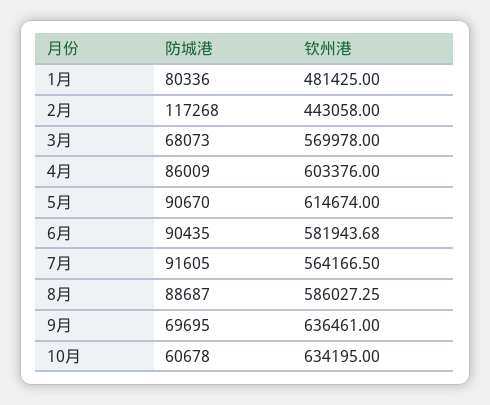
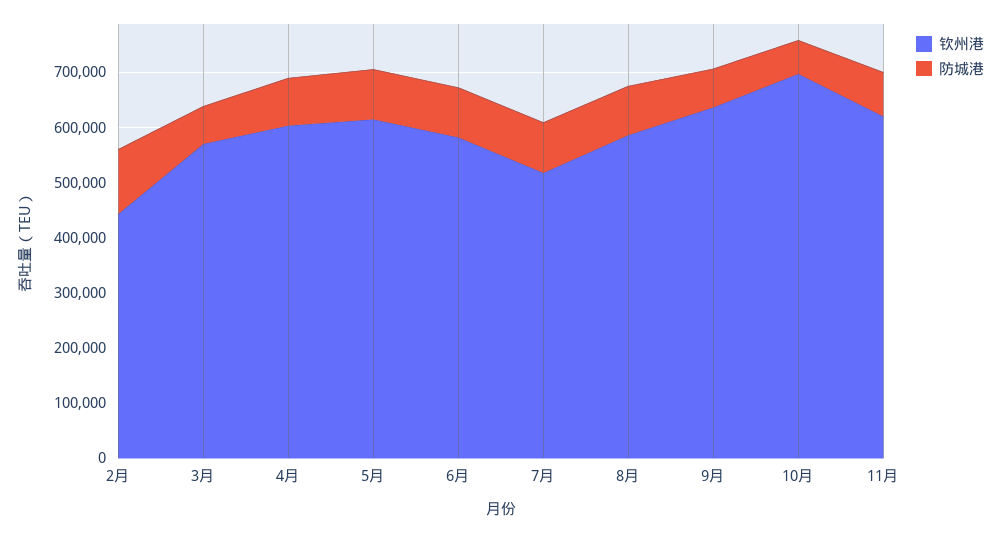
防城港, 1月: 80336 -> none
钦州港, 1月: 481425 -> none
钦州港, 7月: 564166.5 -> 520000
钦州港, 10月: 634195 -> 700000
钦州港, 11月: none -> 620000
防城港, 11月: none -> 80000

